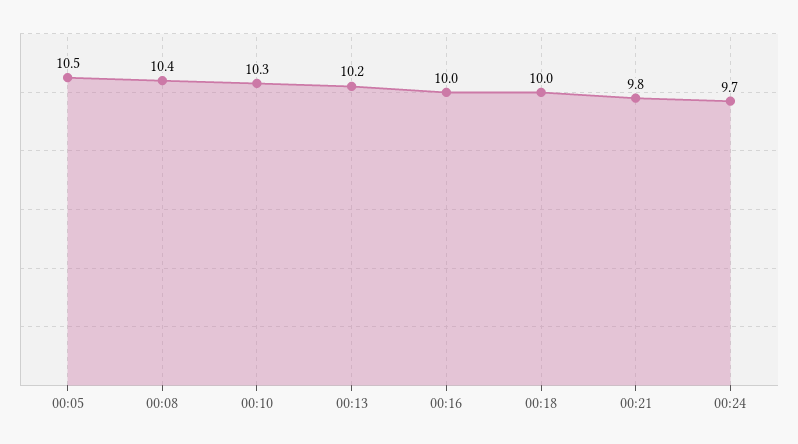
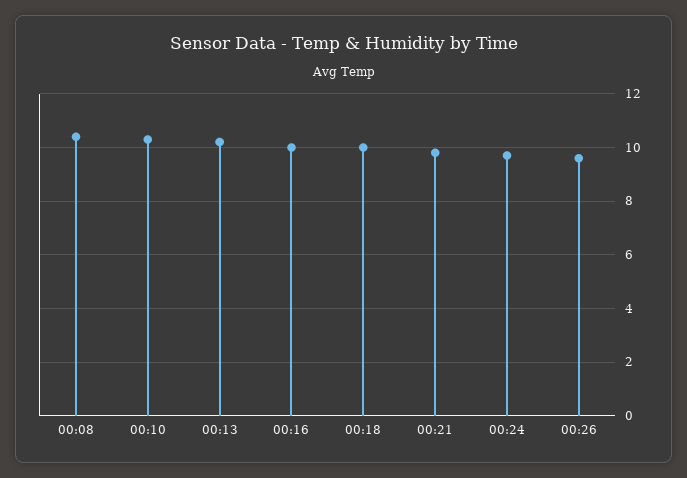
00:05: 10.5 -> none
00:26: none -> 9.5

